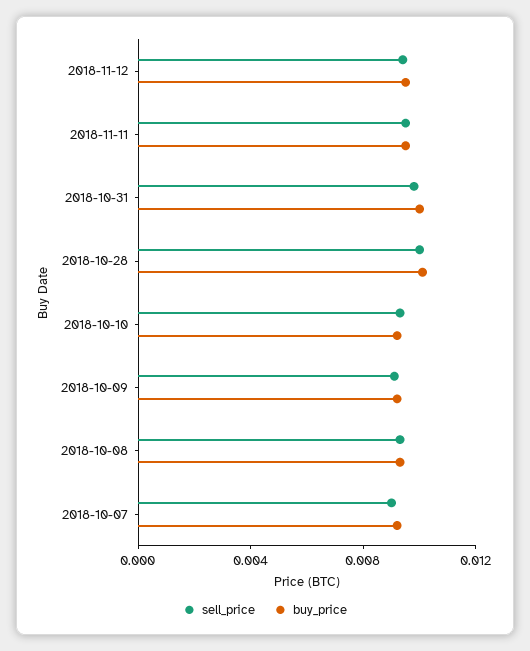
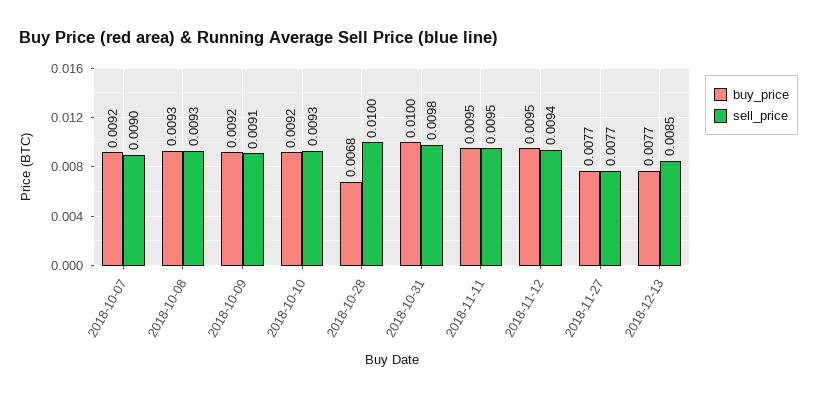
buy_price, 2018-10-28: 0.01 -> 0.0068
buy_price, 2018-11-27: none -> 0.0077
sell_price, 2018-11-27: none -> 0.0077
buy_price, 2018-12-13: none -> 0.0077
sell_price, 2018-12-13: none -> 0.0085

